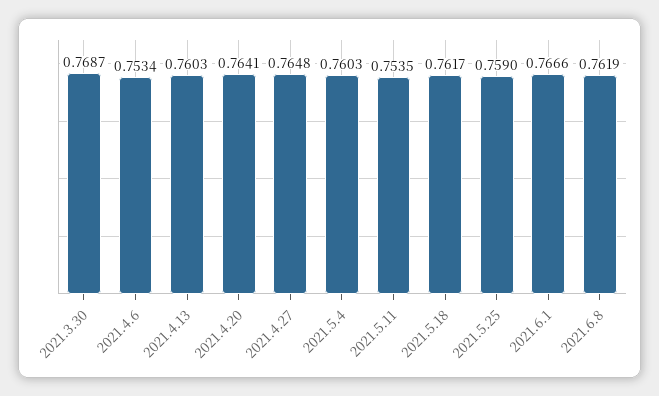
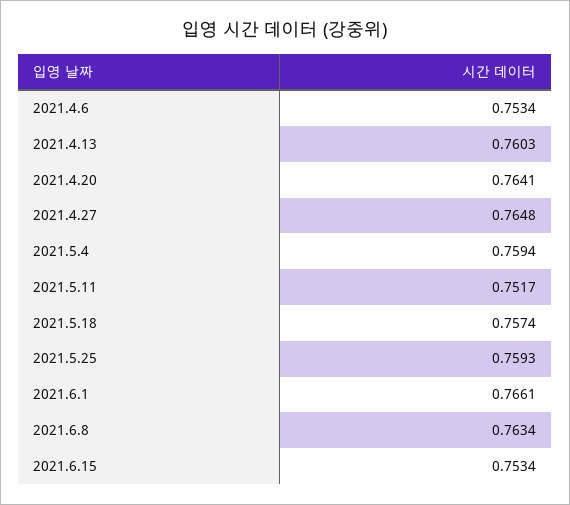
2021.3.30: 0.7687 -> none
2021.5.4: 0.7603 -> 0.7594
2021.5.11: 0.7535 -> 0.7517
2021.5.18: 0.7617 -> 0.7574
2021.5.25: 0.759 -> 0.7593
2021.6.1: 0.7666 -> 0.7661
2021.6.8: 0.7619 -> 0.7634
2021.6.15: none -> 0.7534

